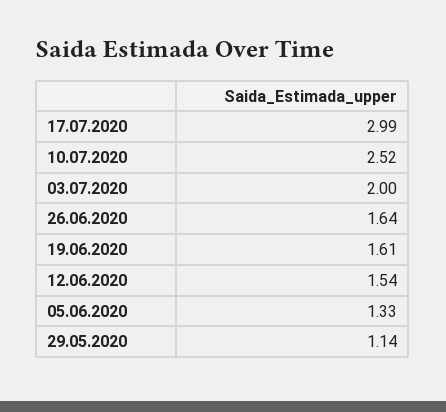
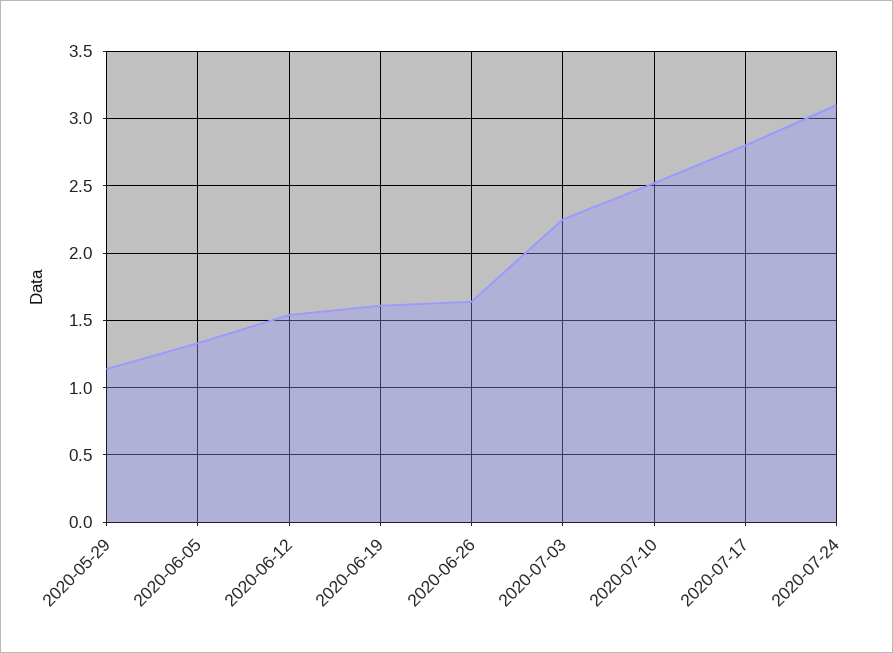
17.07.2020: 2.99 -> 2.8
03.07.2020: 2 -> 2.25
2020-07-24: none -> 3.1

